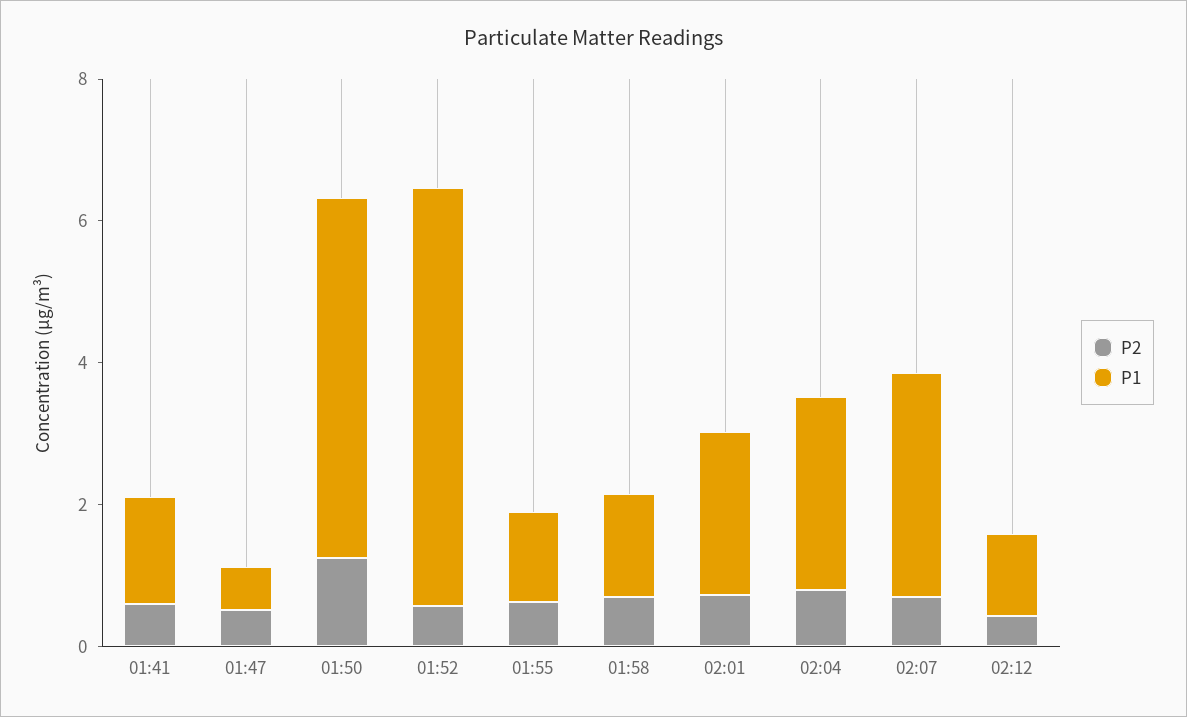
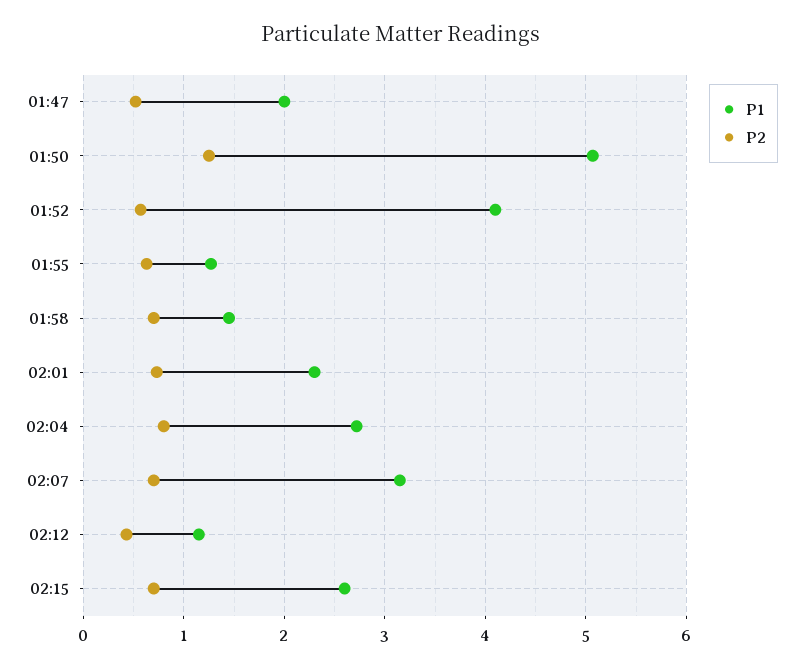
P2, 01:41: 0.5 -> none
P1, 01:41: 1.5 -> none
P1, 01:47: 0.5 -> 2
P1, 01:52: 6 -> 4.1
P1, 02:15: none -> 2.6
P2, 02:15: none -> 0.7

